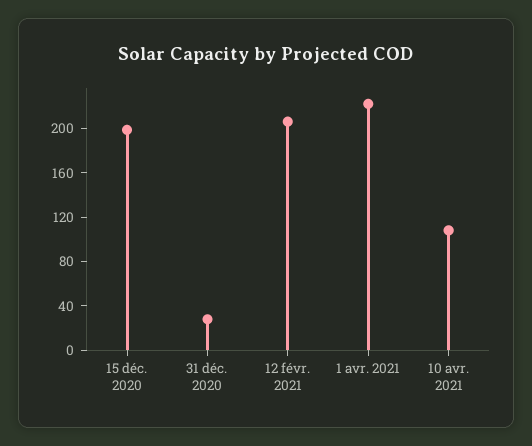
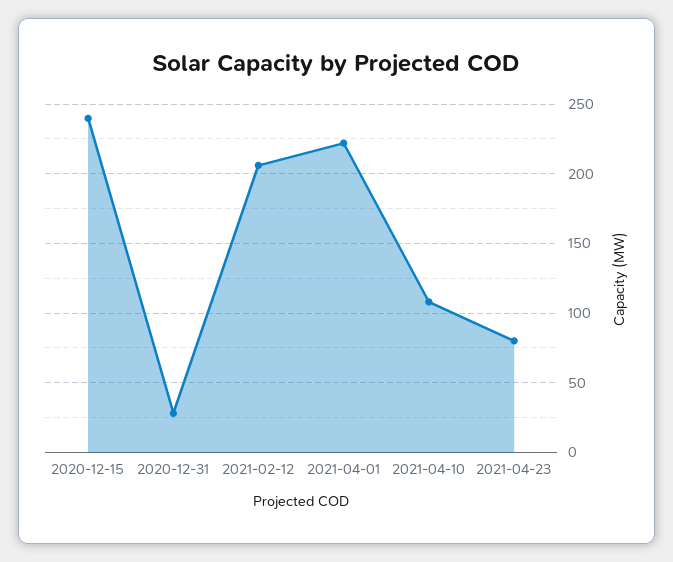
15 déc. 2020: 200 -> 240
2021-04-23: none -> 80

